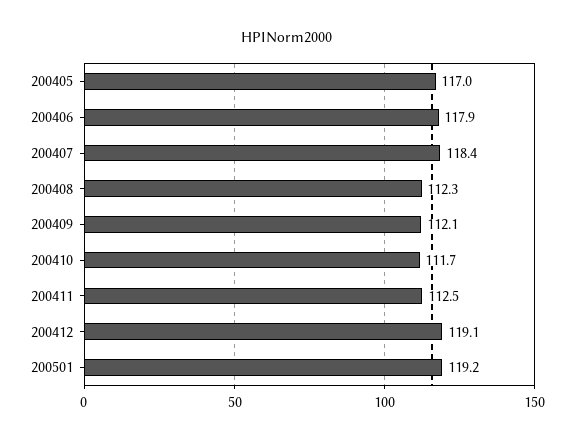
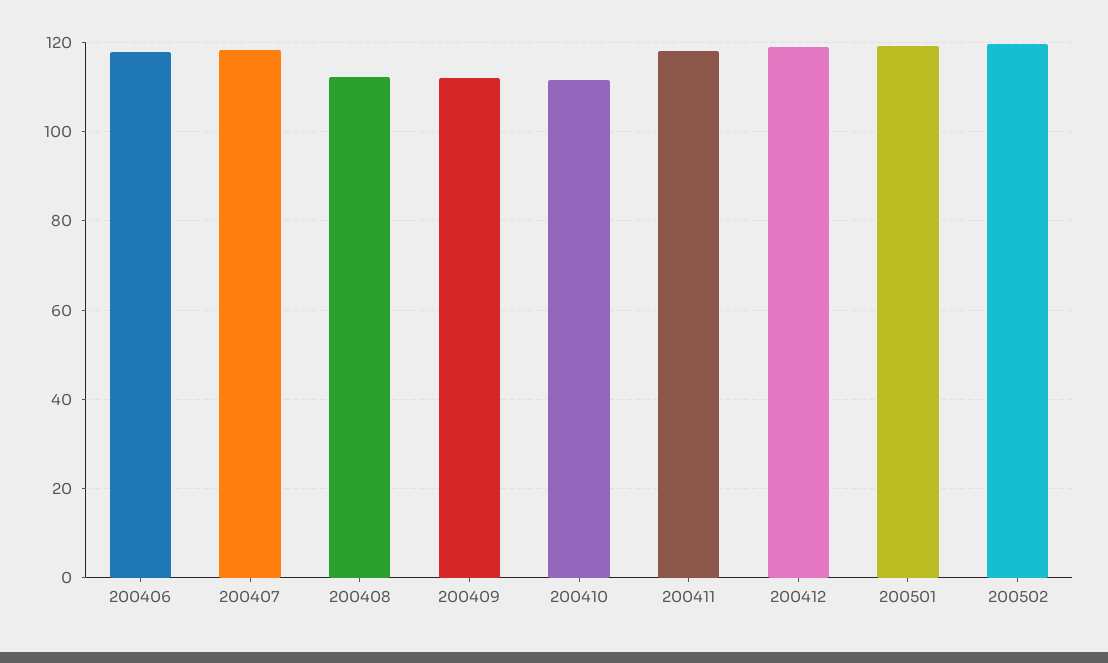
200405: 117 -> none
200411: 112.5 -> 118
200502: none -> 120

